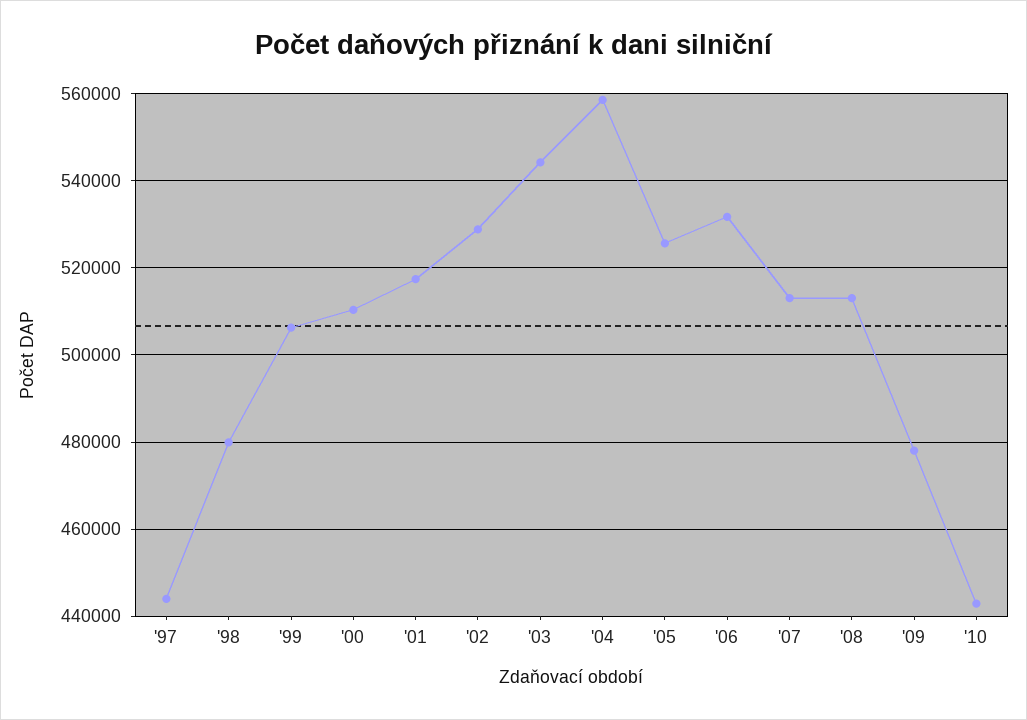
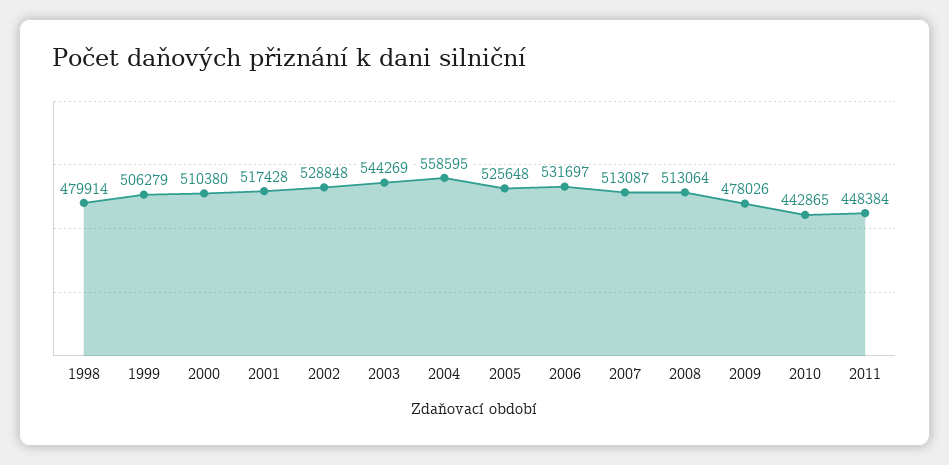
'97: 444000 -> none
2011: none -> 448384

